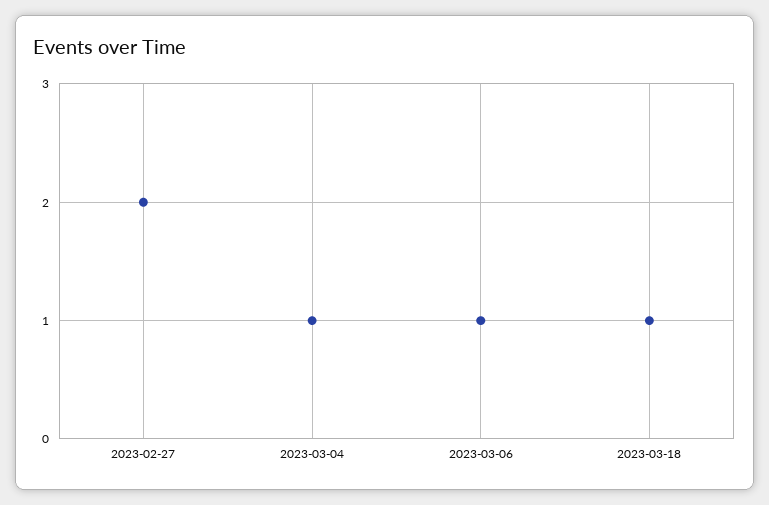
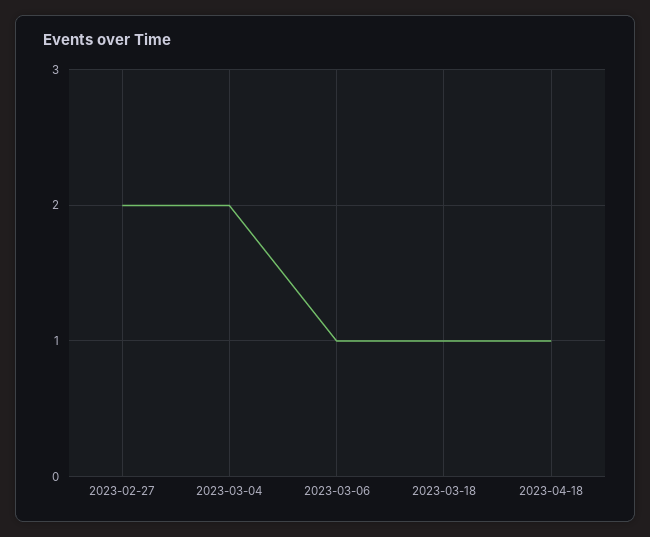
2023-03-04: 1 -> 2
2023-04-18: none -> 1

